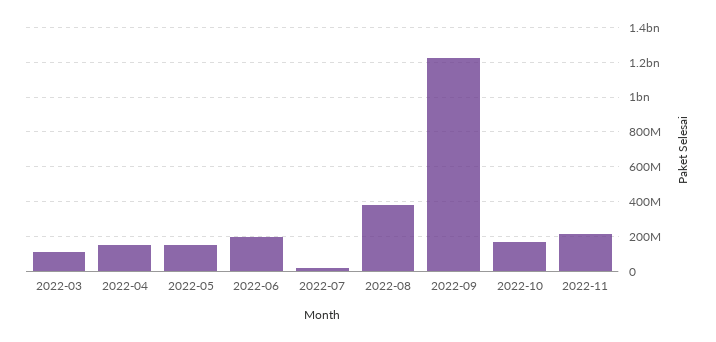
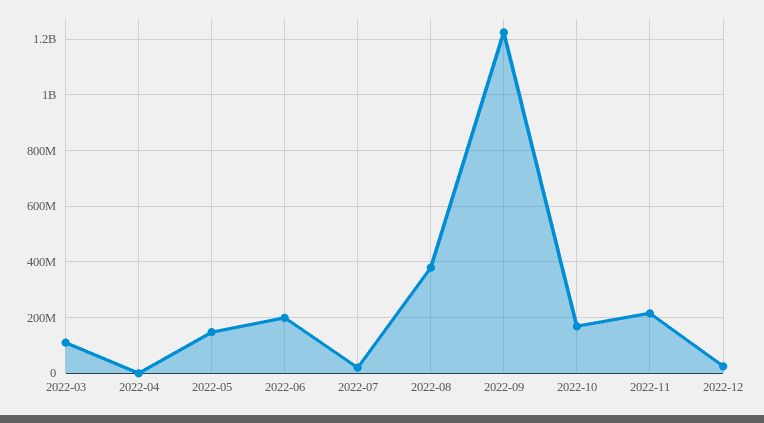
2022-04: 150000000 -> 0
2022-12: none -> 25000000

